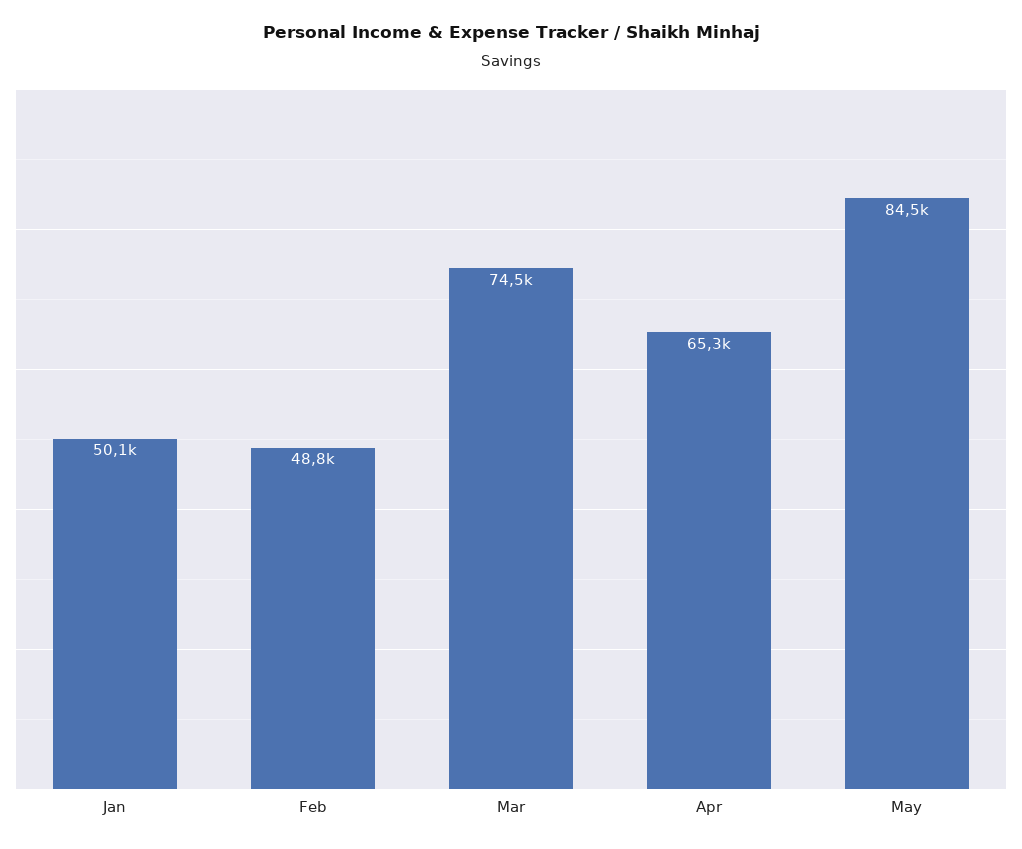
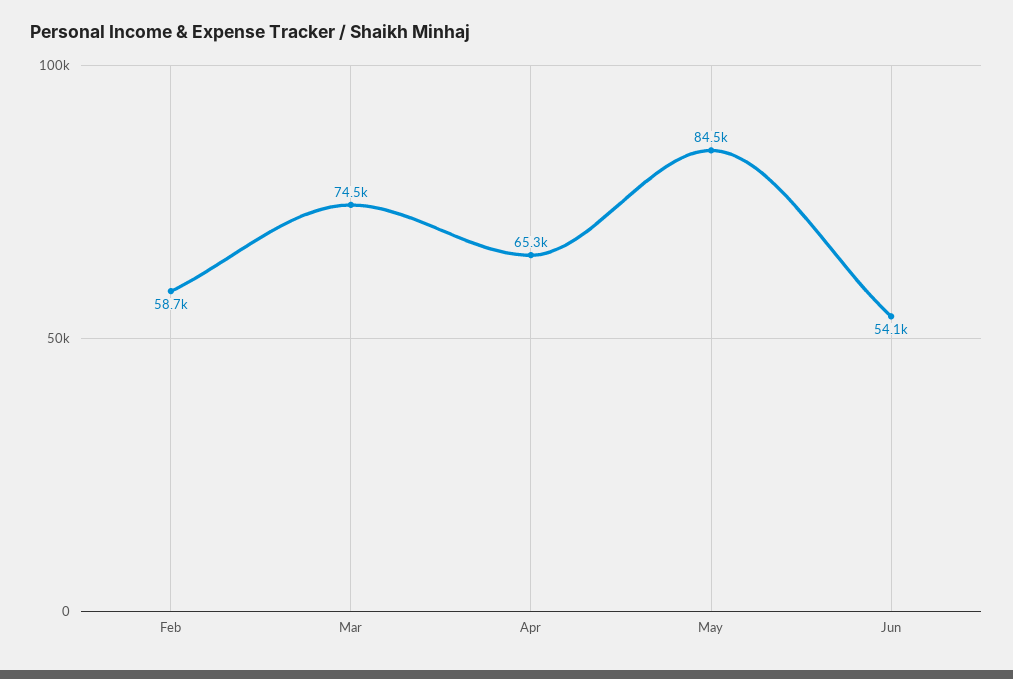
Jan: 50100 -> none
Feb: 48800 -> 58700
Jun: none -> 54100

